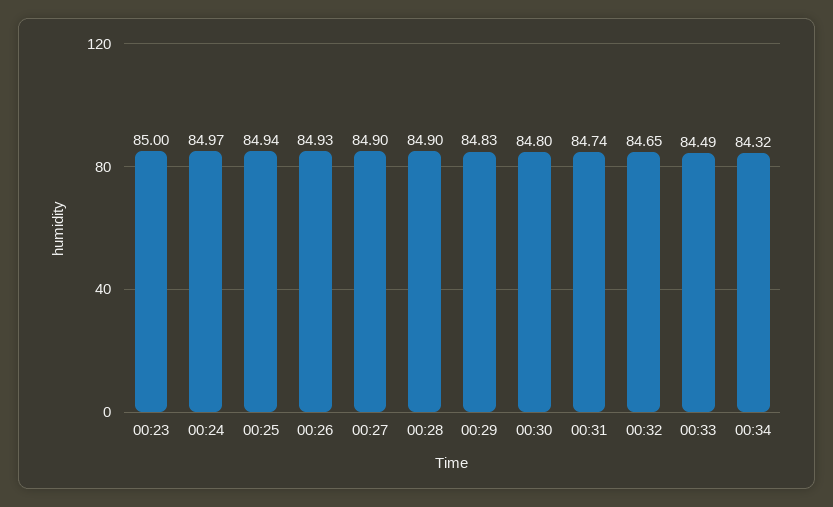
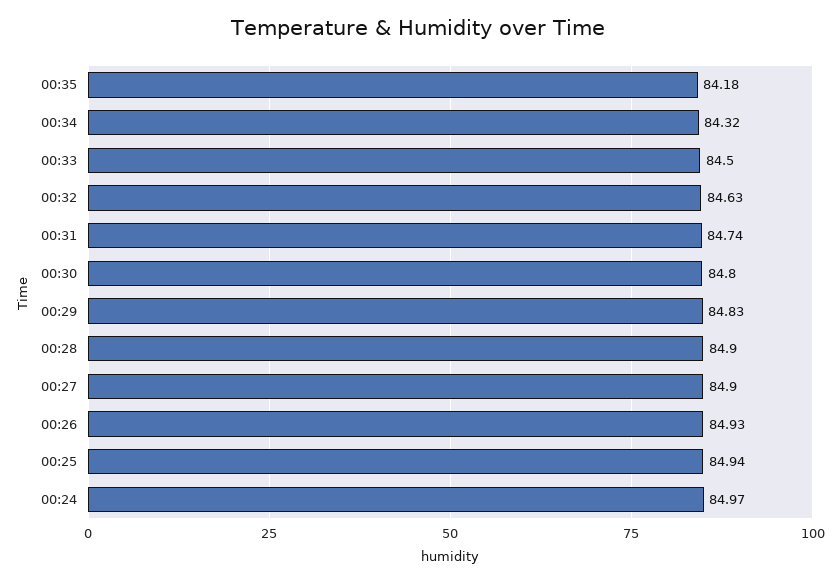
00:23: 85 -> none
00:32: 84.65 -> 84.63
00:33: 84.49 -> 84.5
00:35: none -> 84.18

